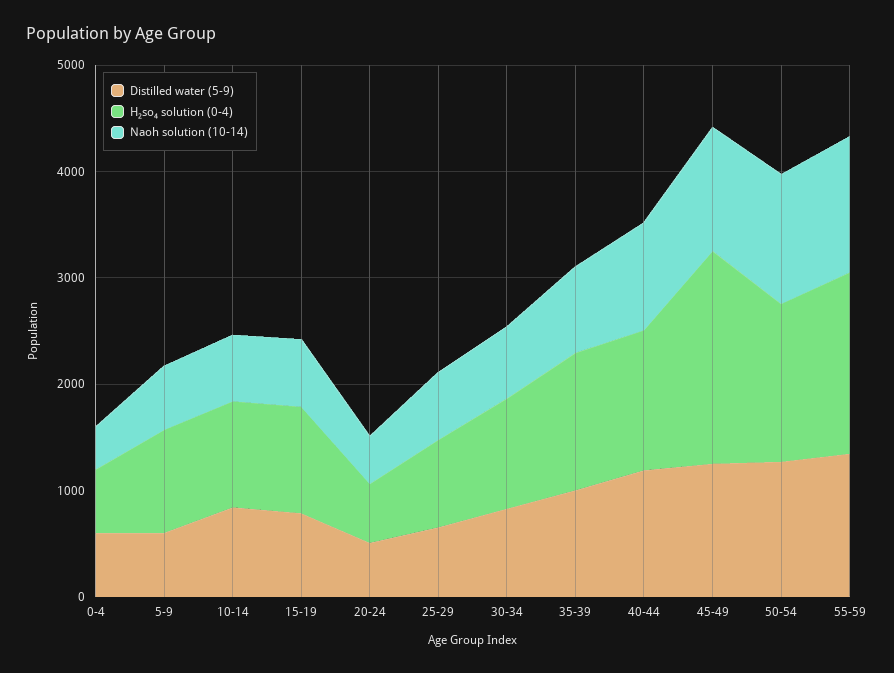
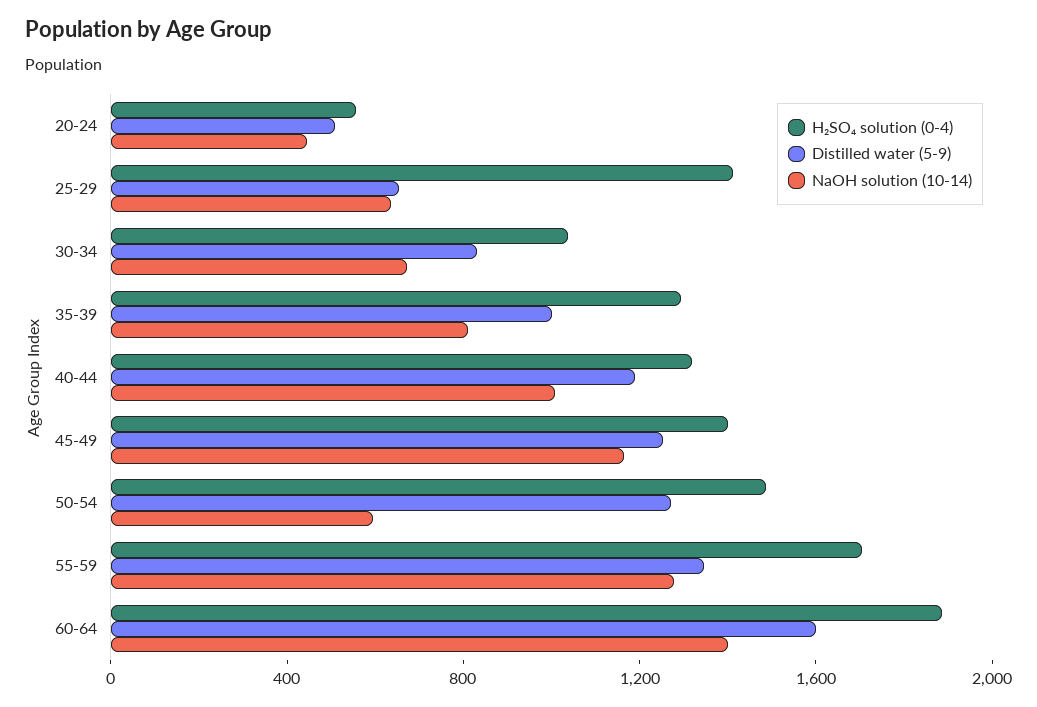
Distilled water (5-9), 0-4: 600 -> none
H₂so₄ solution (0-4), 0-4: 600 -> none
Naoh solution (10-14), 0-4: 400 -> none
Distilled water (5-9), 5-9: 600 -> none
H₂so₄ solution (0-4), 5-9: 1000 -> none
Naoh solution (10-14), 5-9: 600 -> none
Distilled water (5-9), 10-14: 800 -> none
H₂so₄ solution (0-4), 10-14: 1000 -> none
Naoh solution (10-14), 10-14: 600 -> none
Distilled water (5-9), 15-19: 800 -> none
H₂so₄ solution (0-4), 15-19: 1000 -> none
Naoh solution (10-14), 15-19: 600 -> none
H₂so₄ solution (0-4), 25-29: 800 -> 1400
H₂so₄ solution (0-4), 45-49: 2000 -> 1400
Naoh solution (10-14), 50-54: 1200 -> 600
H₂so₄ solution (0-4), 60-64: none -> 1900
Distilled water (5-9), 60-64: none -> 1600
Naoh solution (10-14), 60-64: none -> 1400

